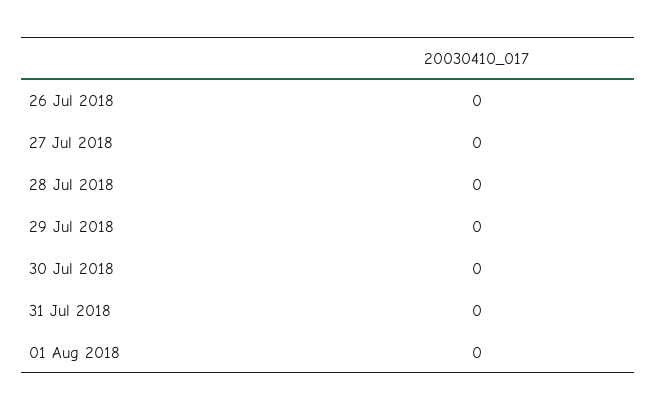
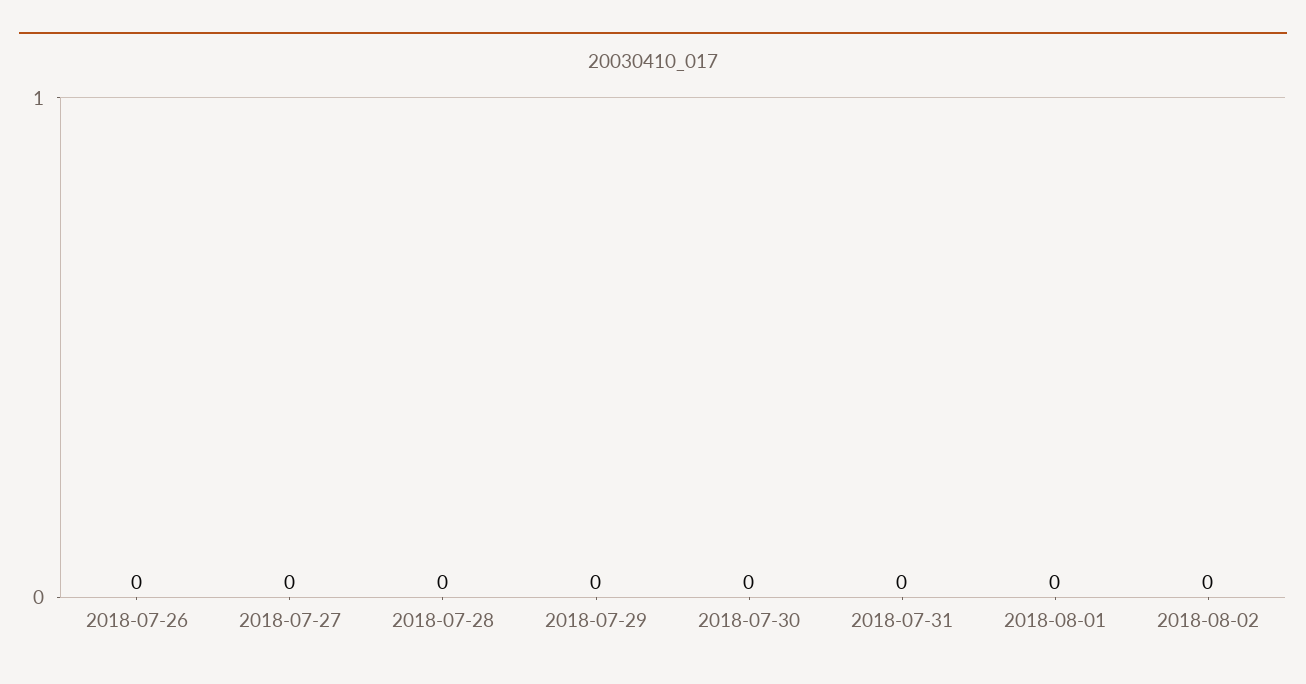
2018-08-02: none -> 0

